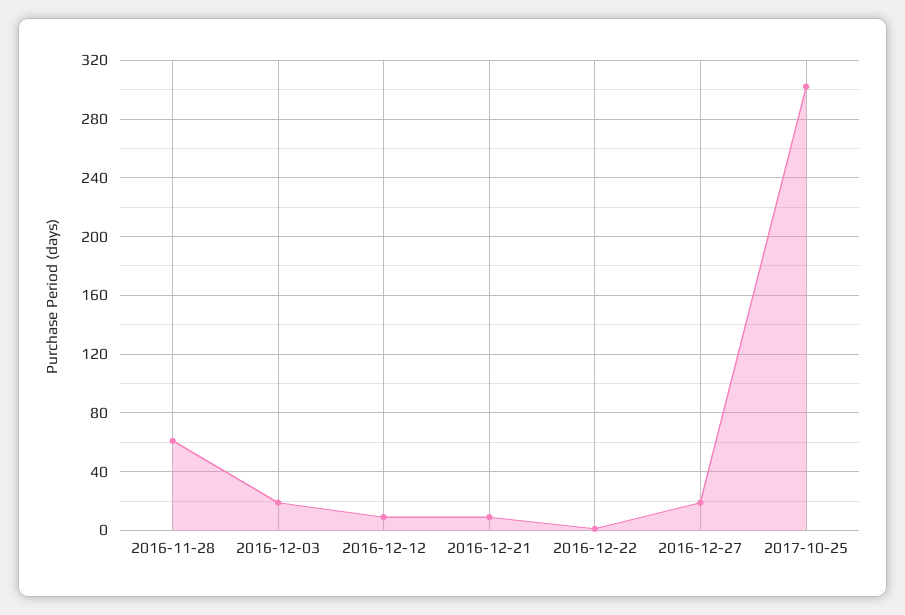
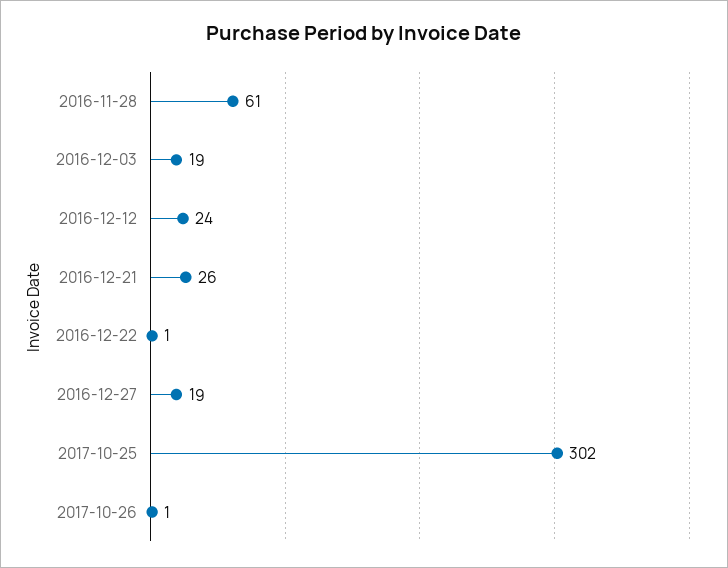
2016-12-12: 10 -> 24
2016-12-21: 10 -> 26
2017-10-26: none -> 1

